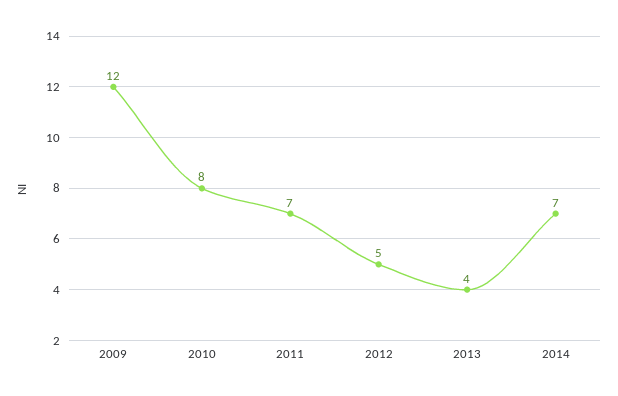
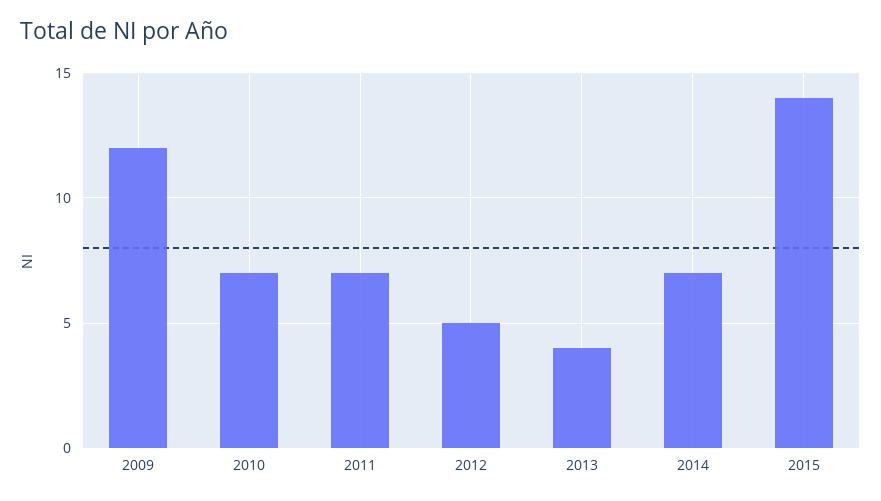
2010: 8 -> 7
2015: none -> 14

